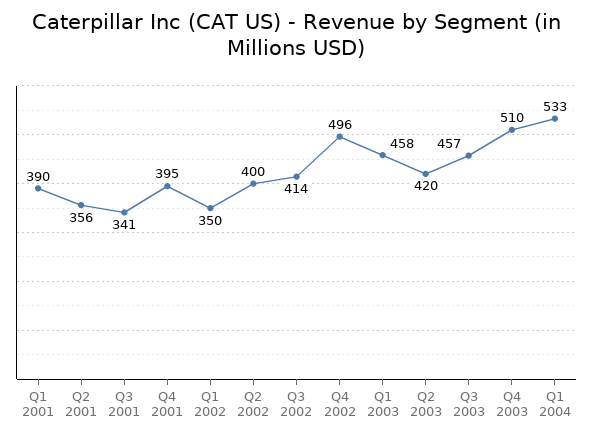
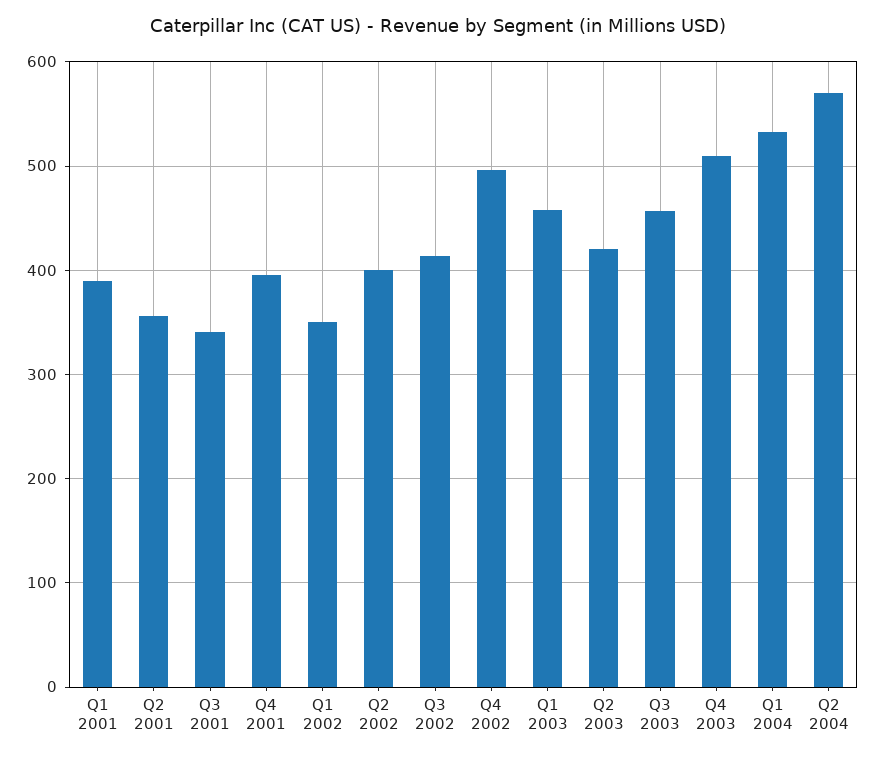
Q2 2004: none -> 570

